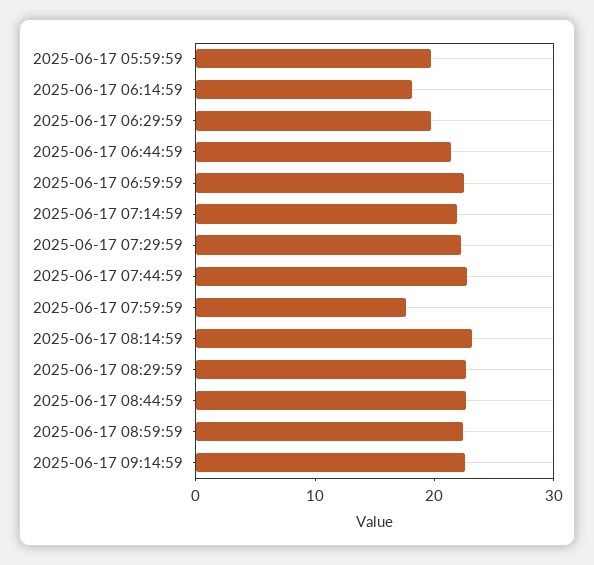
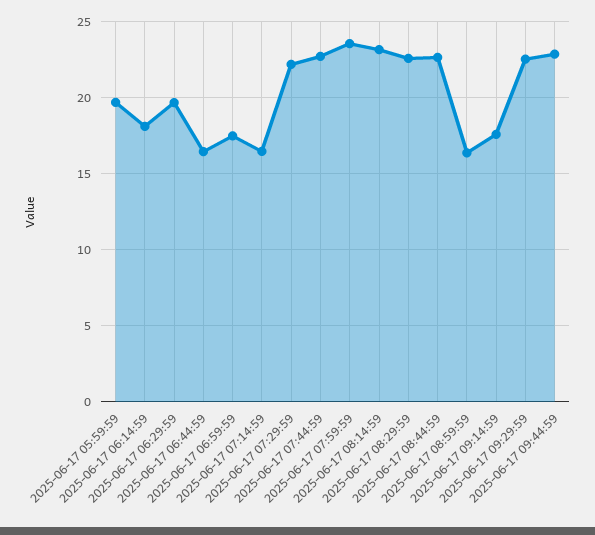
2025-06-17 06:44:59: 22 -> 16.5
2025-06-17 06:59:59: 22 -> 17.5
2025-06-17 07:14:59: 22 -> 16.5
2025-06-17 07:59:59: 18 -> 23.5
2025-06-17 08:59:59: 22 -> 16.5
2025-06-17 09:14:59: 22 -> 17.5
2025-06-17 09:29:59: none -> 22.5
2025-06-17 09:44:59: none -> 23

